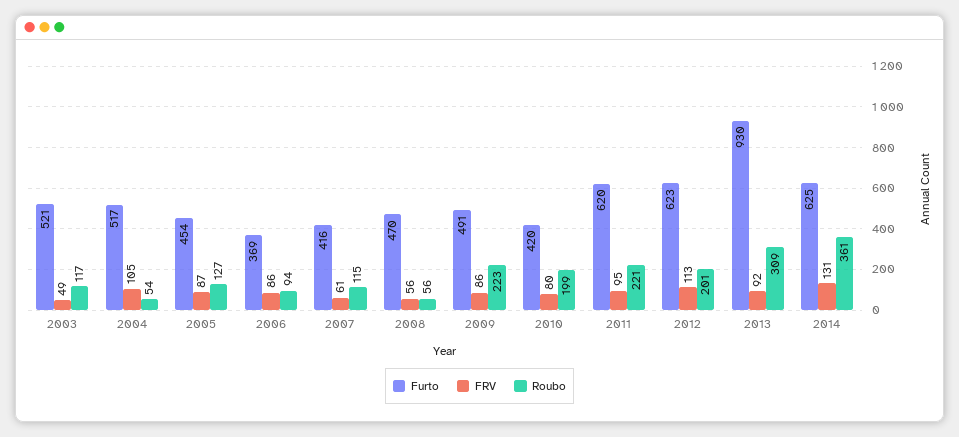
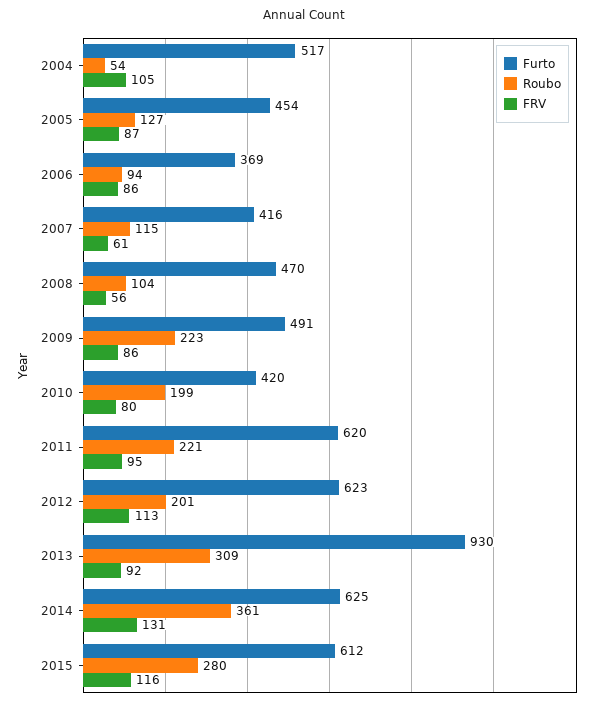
Furto, 2003: 521 -> none
FRV, 2003: 49 -> none
Roubo, 2003: 117 -> none
Roubo, 2008: 56 -> 104
Furto, 2015: none -> 612
Roubo, 2015: none -> 280
FRV, 2015: none -> 116

